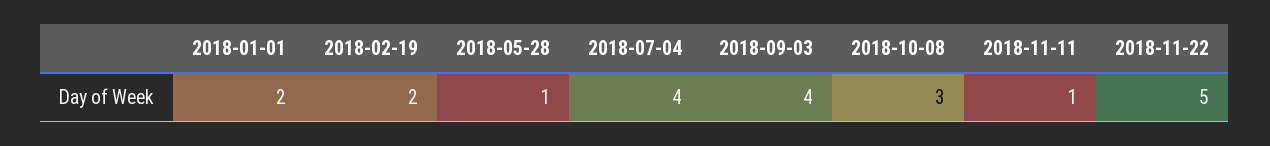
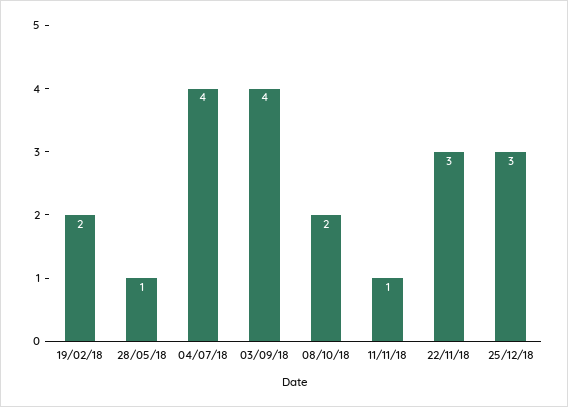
2018-01-01: 2 -> none
2018-10-08: 3 -> 2
2018-11-22: 5 -> 3
25/12/18: none -> 3

